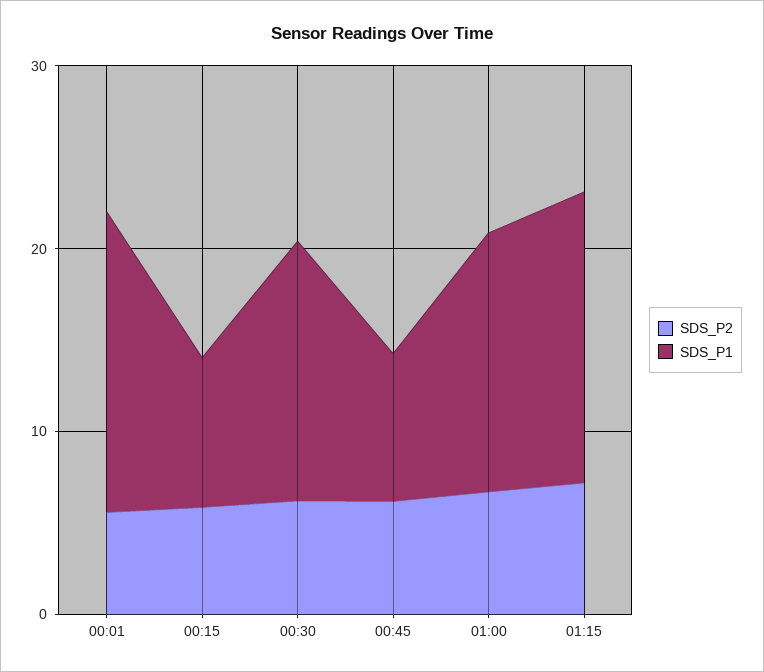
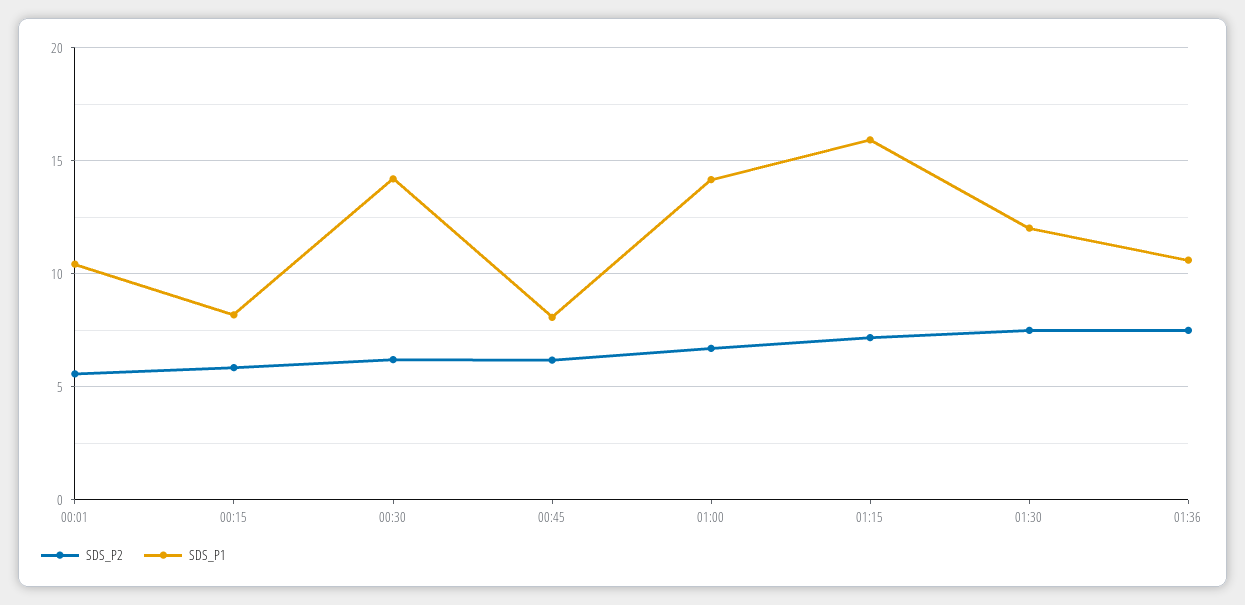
SDS_P1, 00:01: 16 -> 10.5
SDS_P2, 01:30: none -> 7.5
SDS_P1, 01:30: none -> 12
SDS_P2, 01:36: none -> 7.5
SDS_P1, 01:36: none -> 10.5

